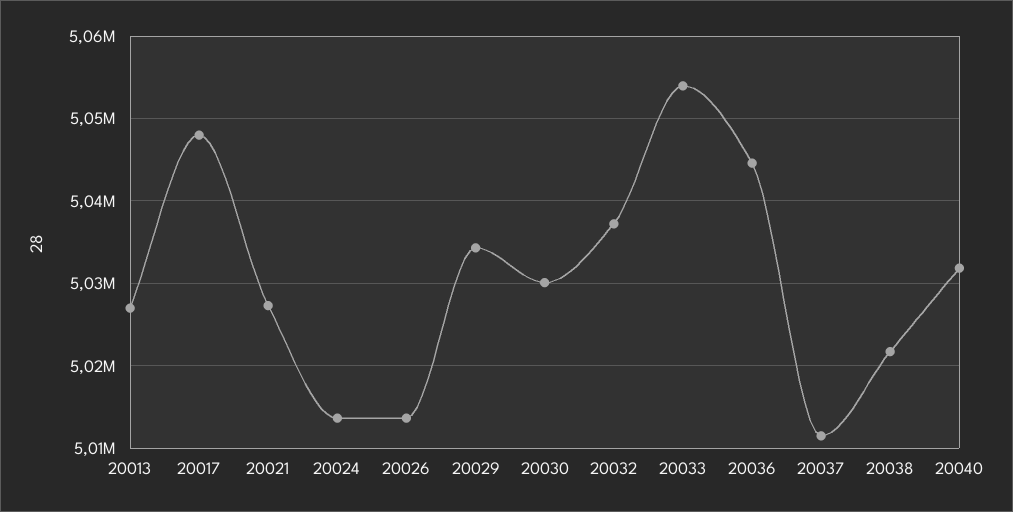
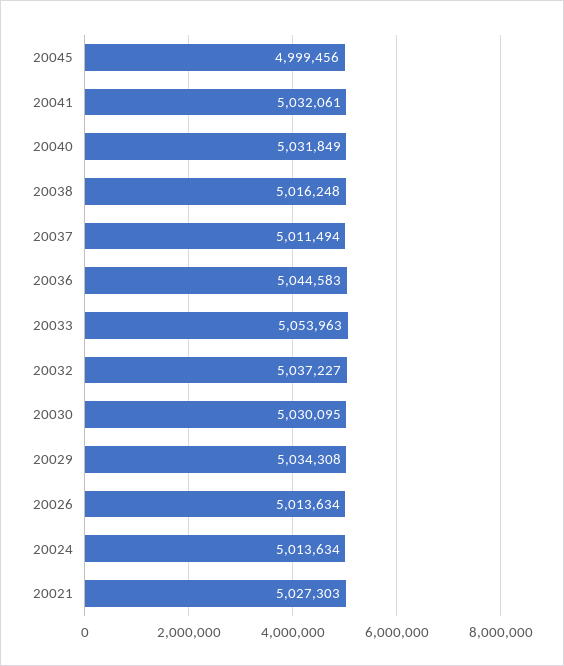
20013: 5027000 -> none
20017: 5048000 -> none
20038: 5022000 -> 5016248
20045: none -> 4999456
20041: none -> 5032061

